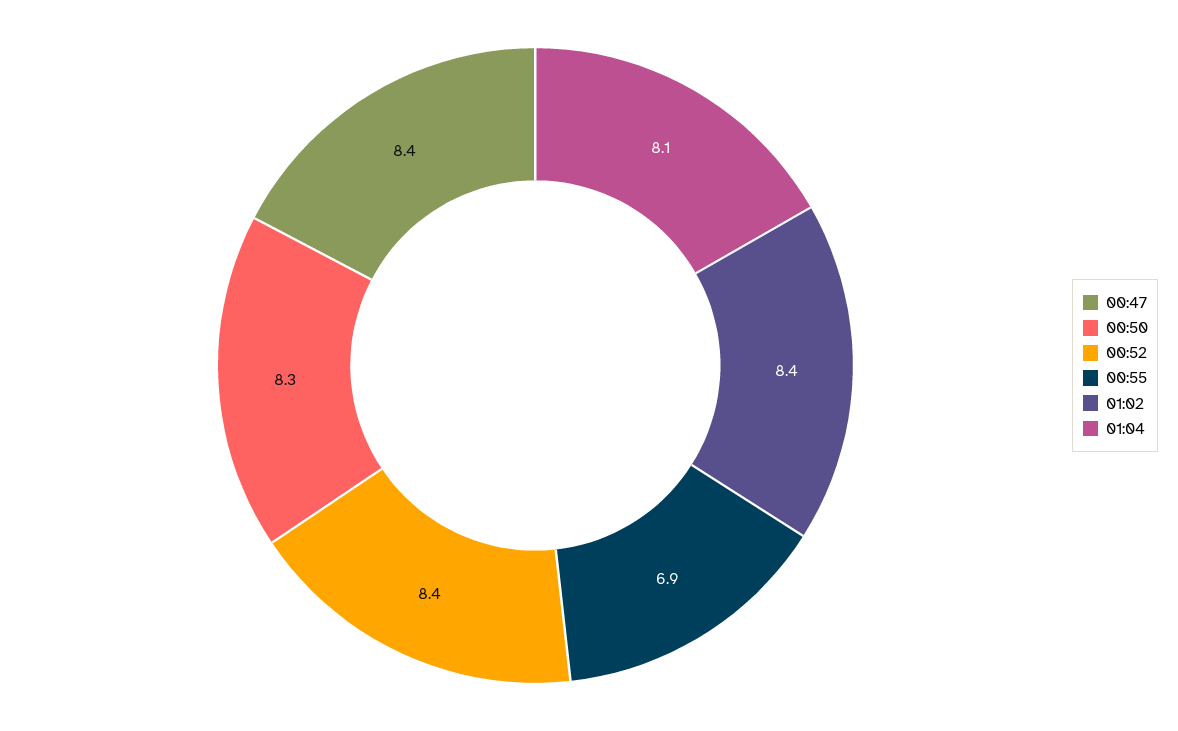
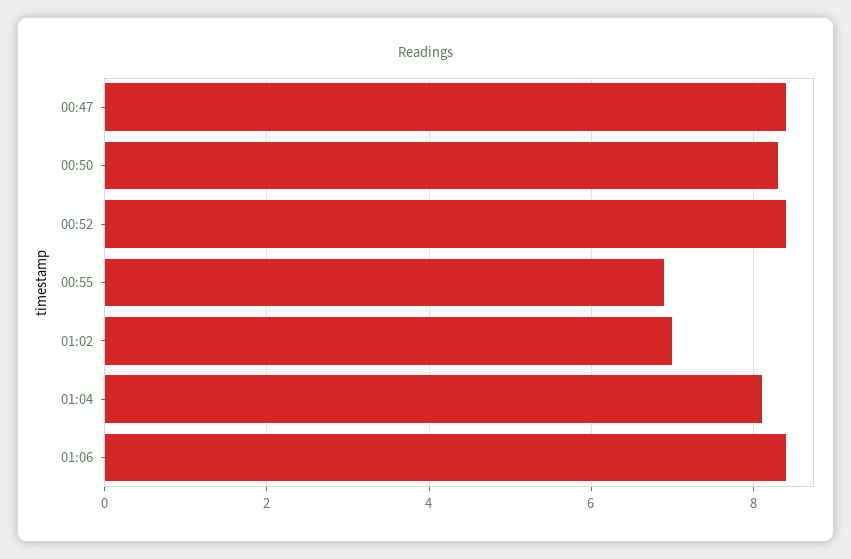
01:02: 8.4 -> 7
01:06: none -> 8.5

